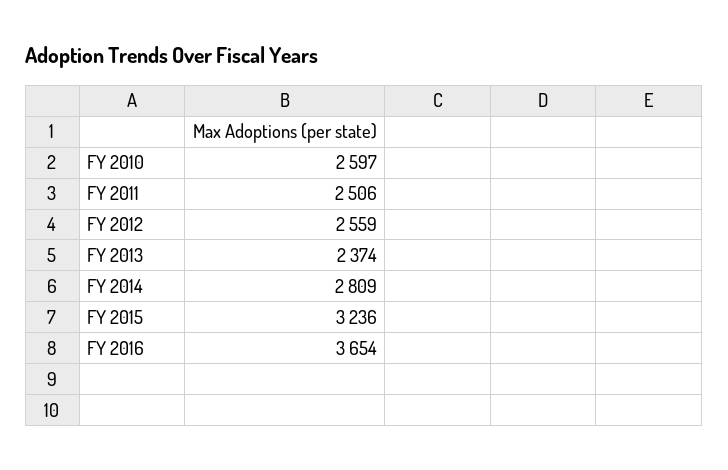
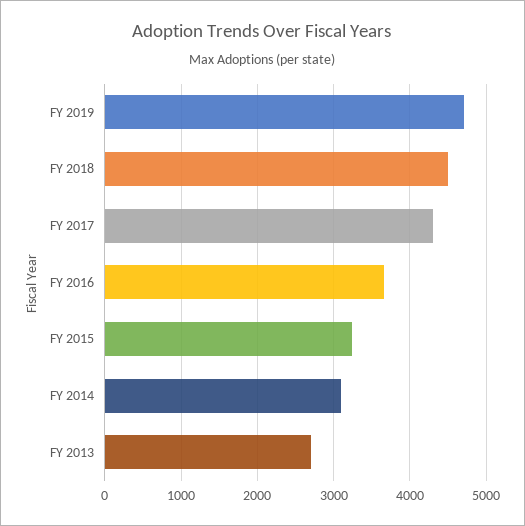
FY 2010: 2597 -> none
FY 2011: 2506 -> none
FY 2012: 2559 -> none
FY 2013: 2374 -> 2700
FY 2014: 2809 -> 3100
FY 2019: none -> 4700
FY 2018: none -> 4500
FY 2017: none -> 4300

